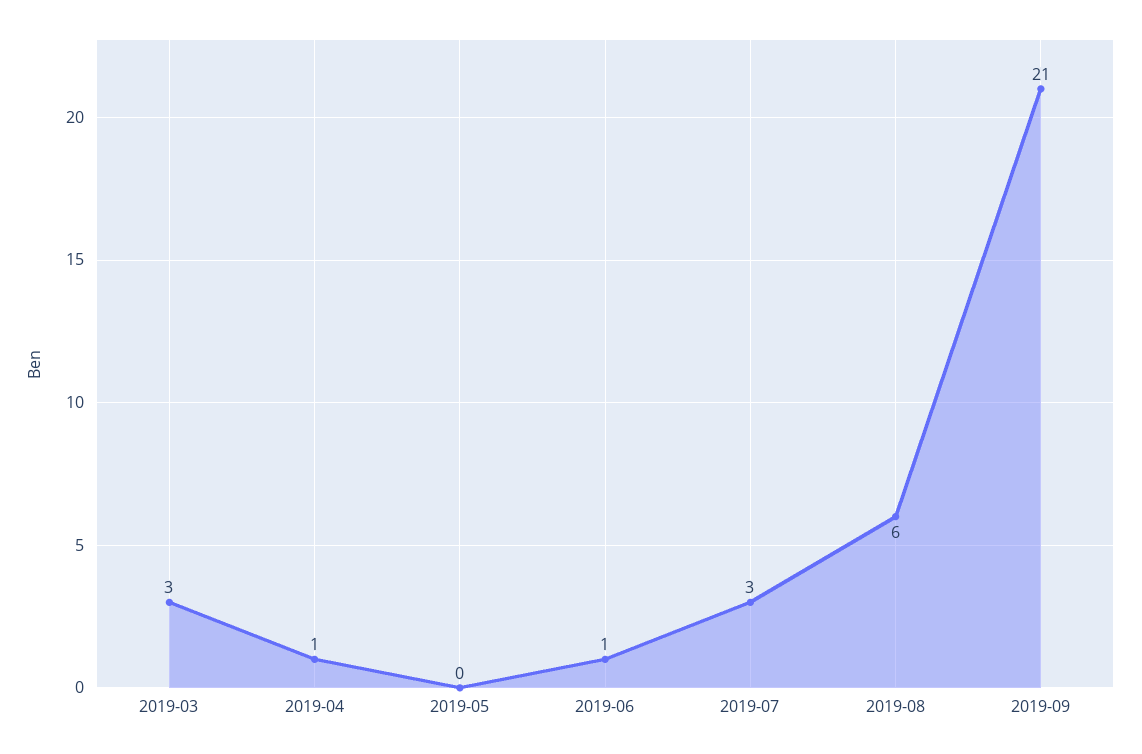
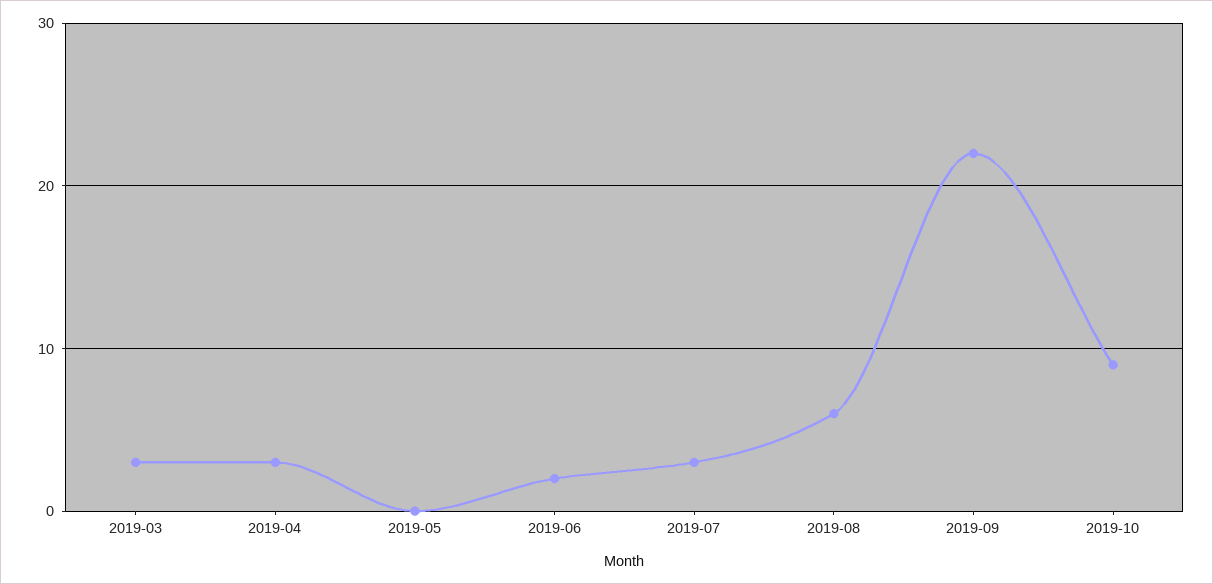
2019-04: 1 -> 3
2019-06: 1 -> 2
2019-09: 21 -> 22
2019-10: none -> 9

